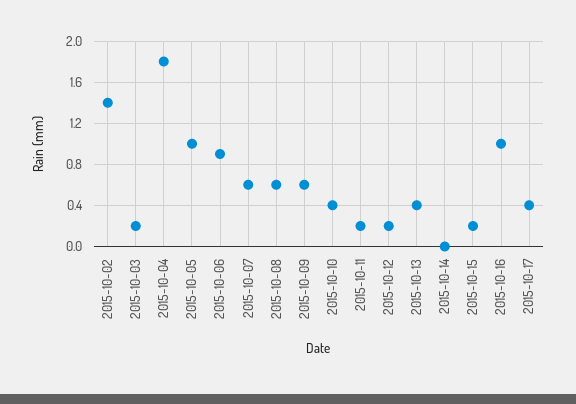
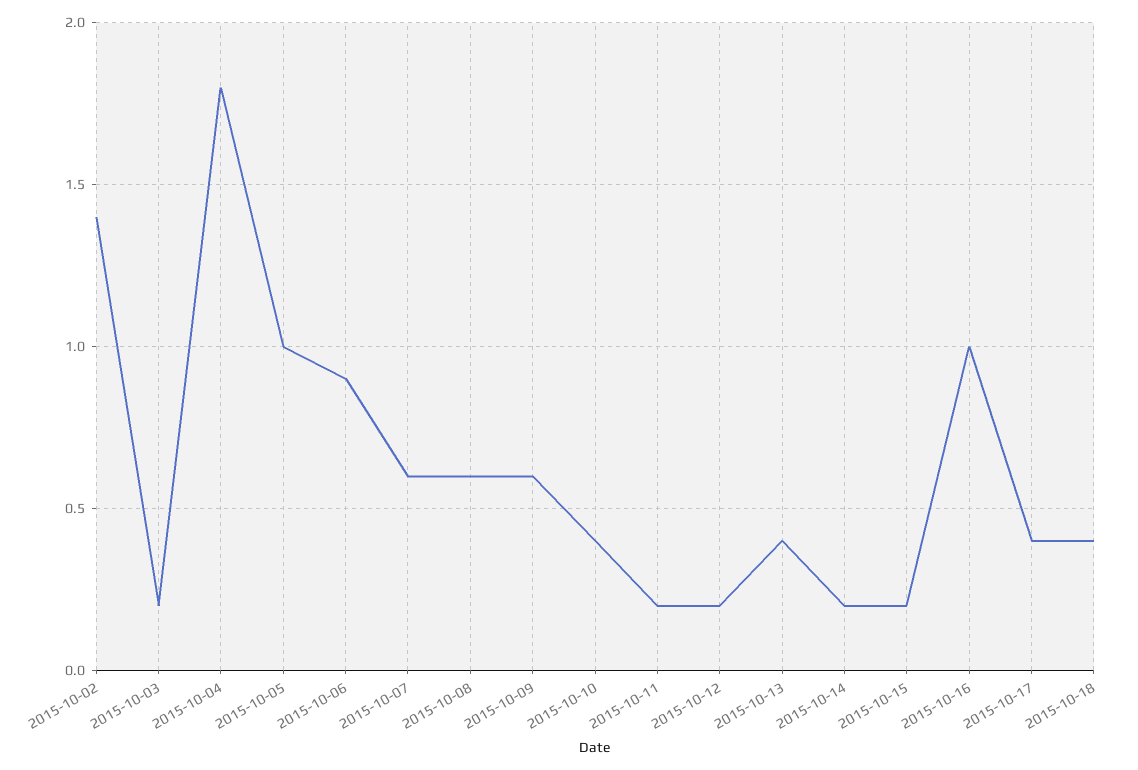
2015-10-14: 0 -> 0.2
2015-10-18: none -> 0.4

